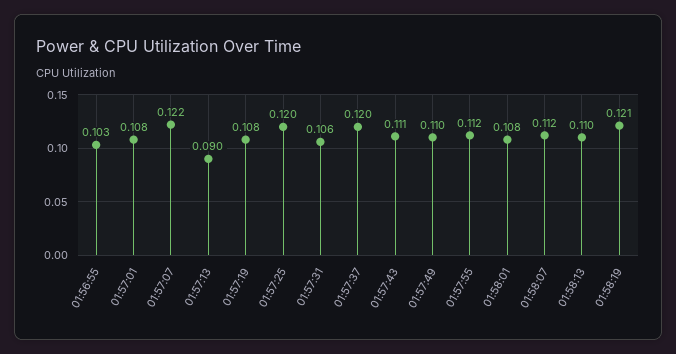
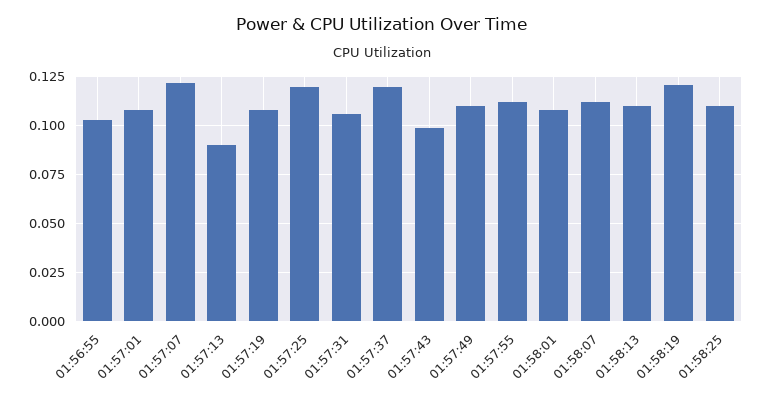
01:57:43: 0.111 -> 0.1
01:58:25: none -> 0.11

